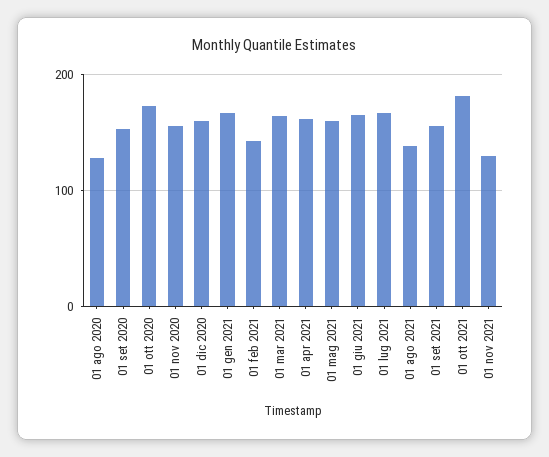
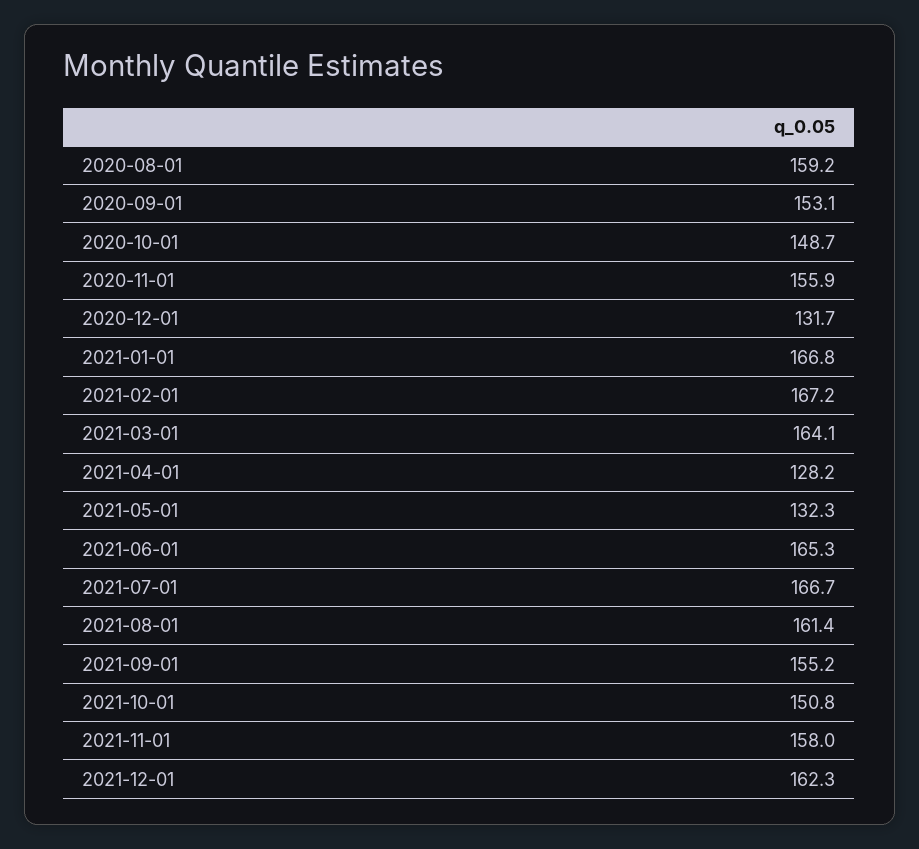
01 ago 2020: 130 -> 159.2
01 ott 2020: 170 -> 148.7
01 dic 2020: 160 -> 131.7
01 feb 2021: 140 -> 167.2
01 apr 2021: 160 -> 128.2
01 mag 2021: 160 -> 132.3
01 ago 2021: 140 -> 161.4
01 ott 2021: 180 -> 150.8
01 nov 2021: 130 -> 158
2021-12-01: none -> 162.3

